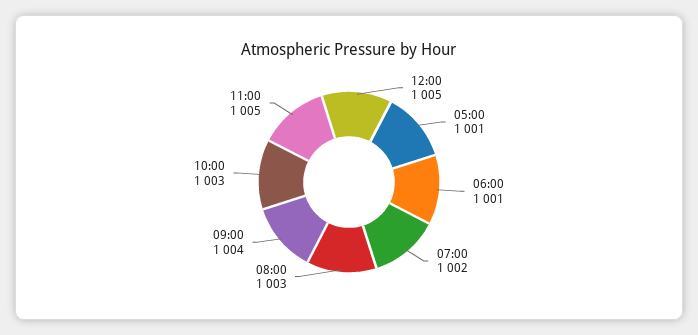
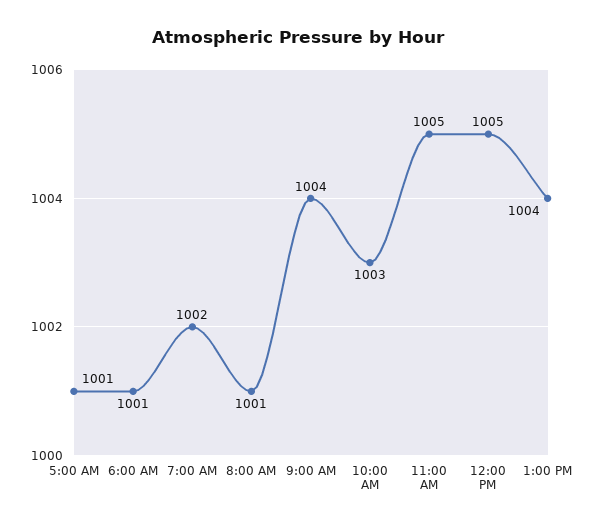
08:00: 1003 -> 1001
1:00 PM: none -> 1004

